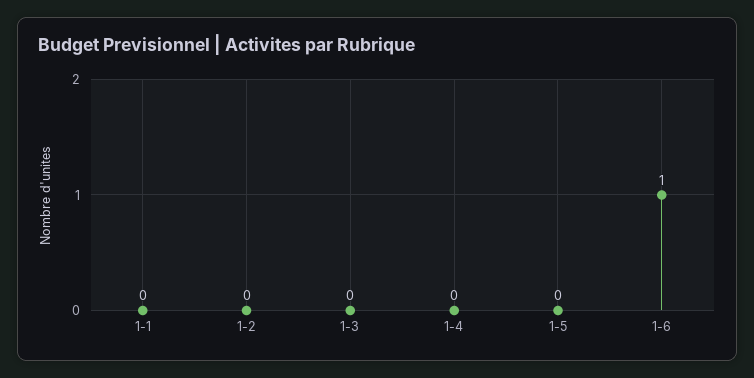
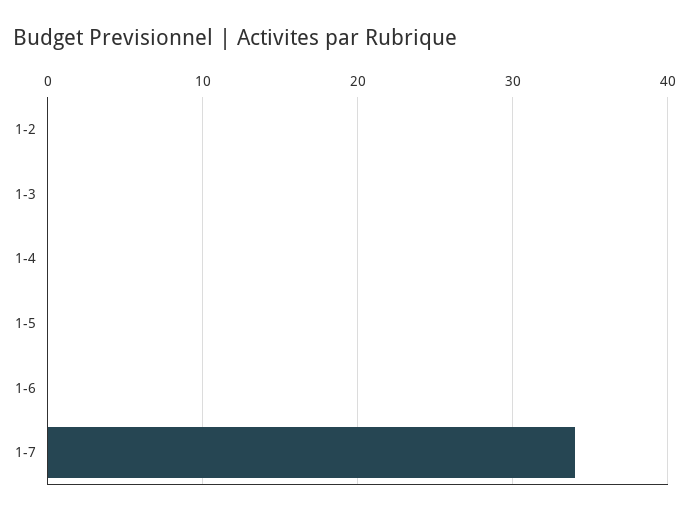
1-1: 0 -> none
1-6: 1 -> 0
1-7: none -> 34

